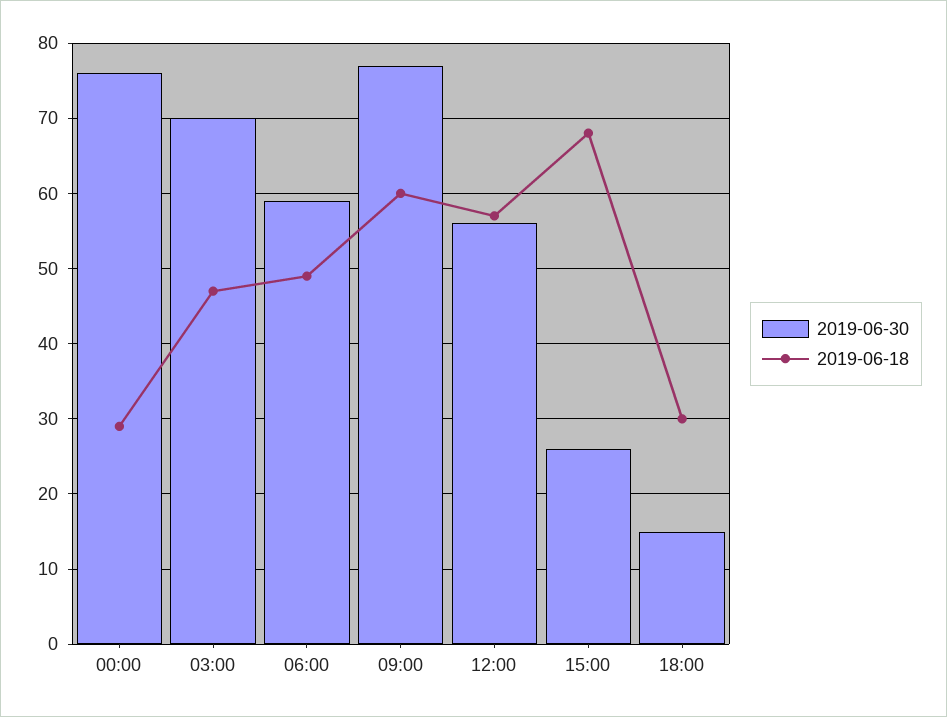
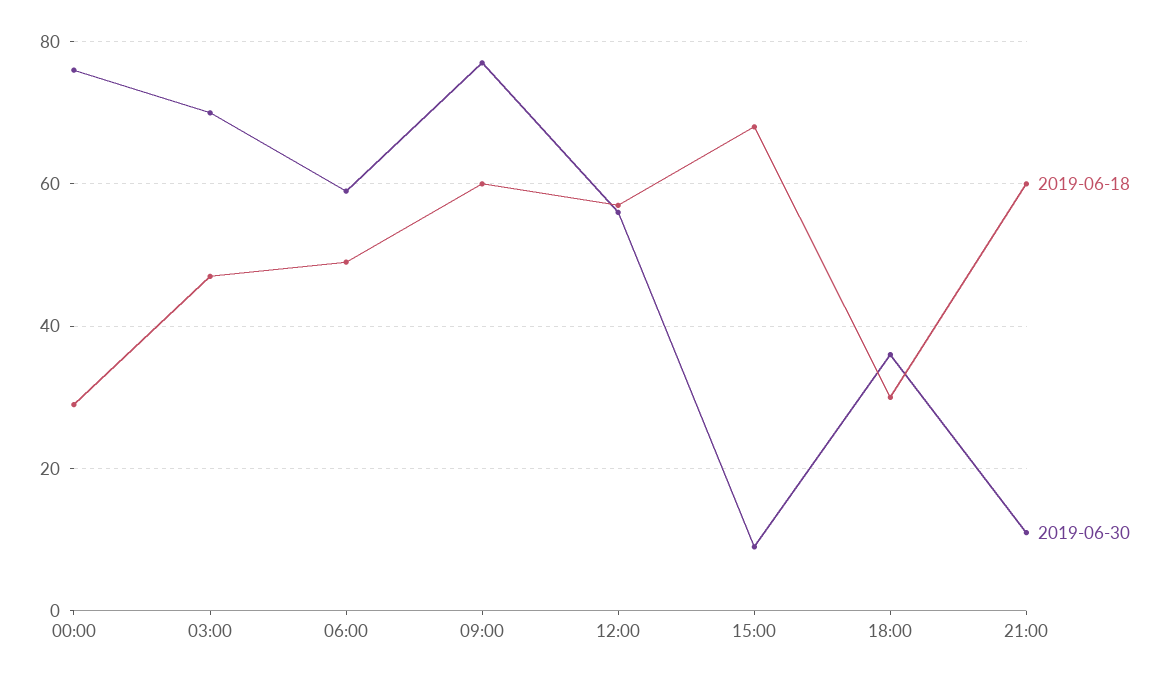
2019-06-30, 15:00: 26 -> 10
2019-06-30, 18:00: 15 -> 35
2019-06-18, 21:00: none -> 60
2019-06-30, 21:00: none -> 10

